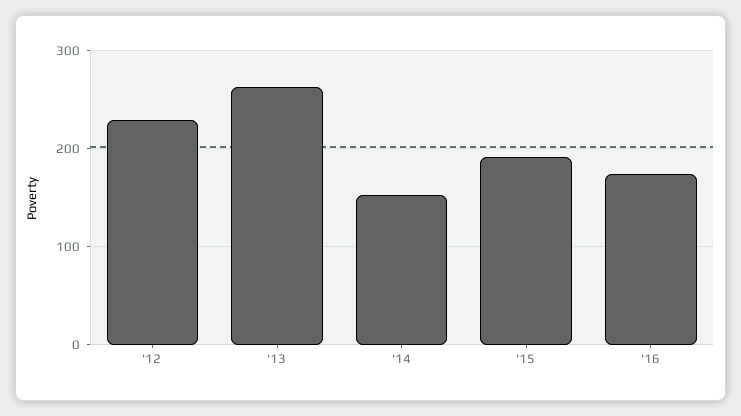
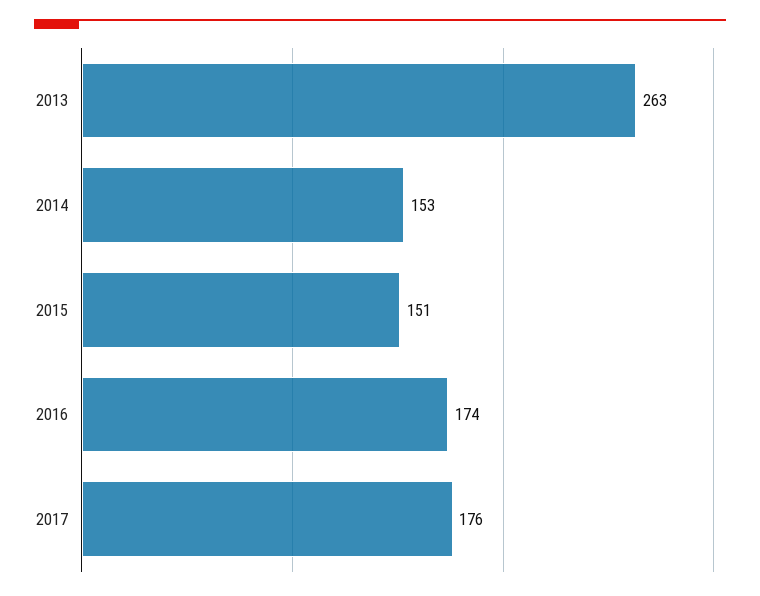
'12: 230 -> none
'15: 190 -> 151
2017: none -> 176

